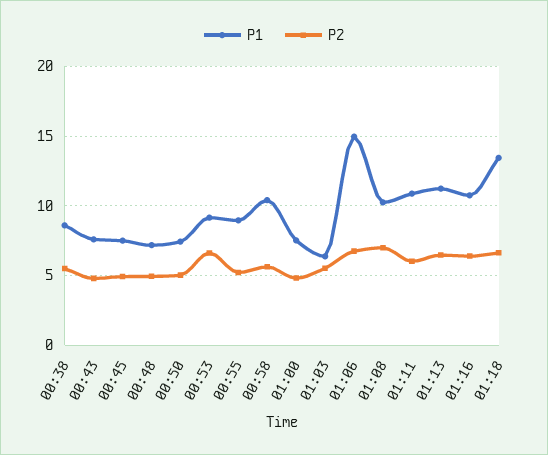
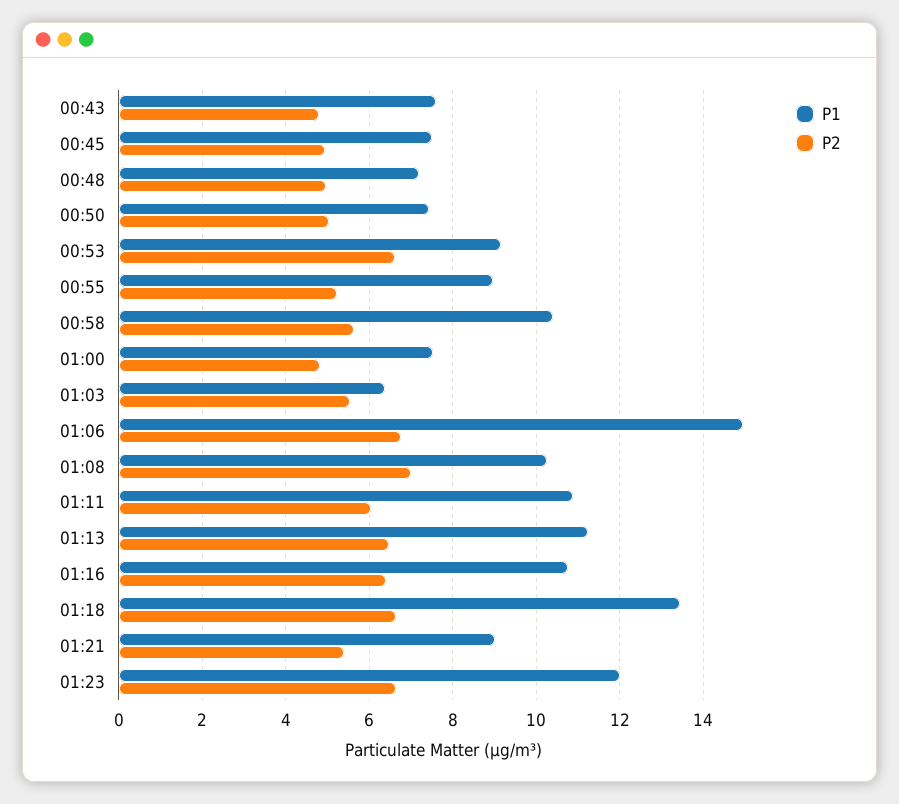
P1, 00:38: 8.5 -> none
P2, 00:38: 5.5 -> none
P1, 01:21: none -> 9
P2, 01:21: none -> 5.4
P1, 01:23: none -> 12
P2, 01:23: none -> 6.6

